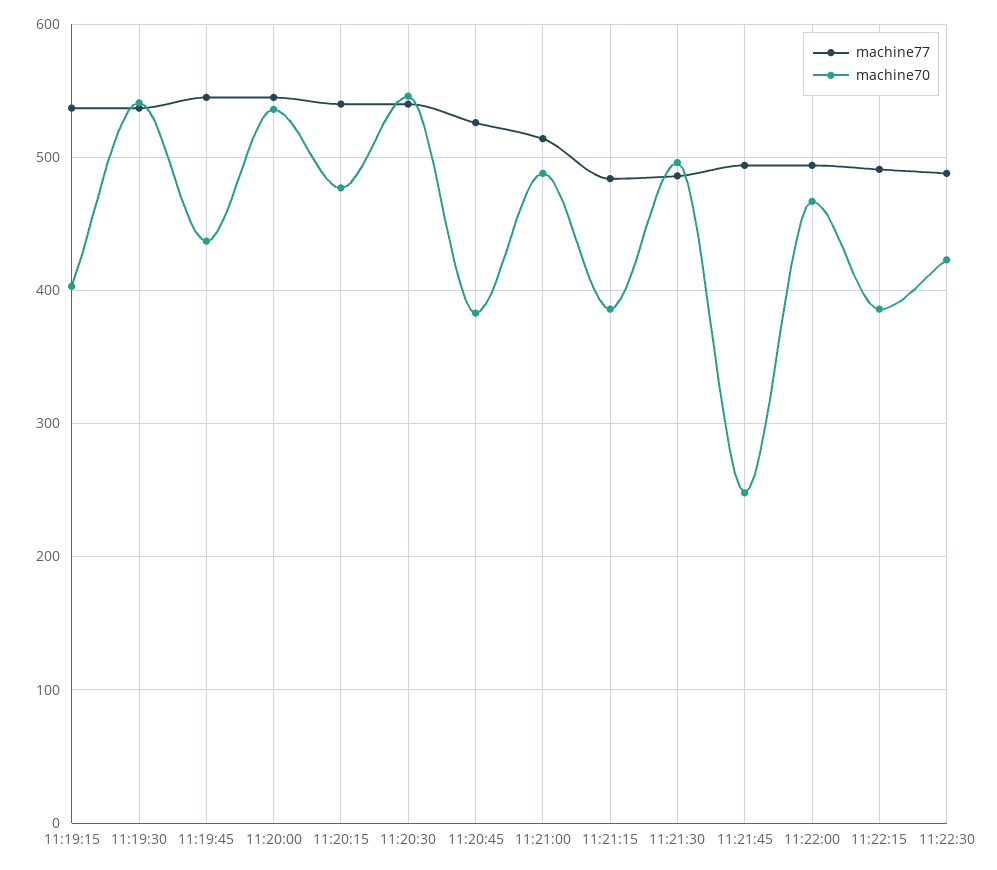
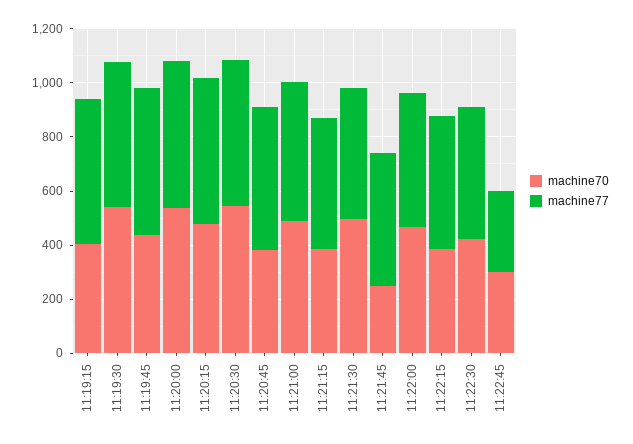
machine70, 11:22:45: none -> 300
machine77, 11:22:45: none -> 300

